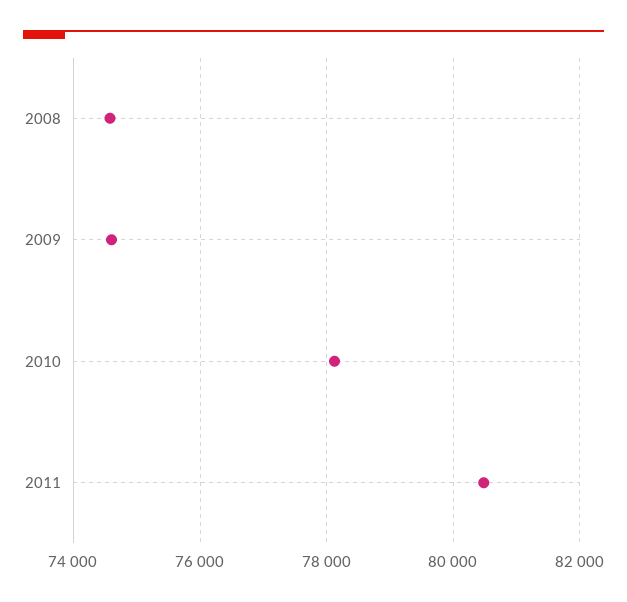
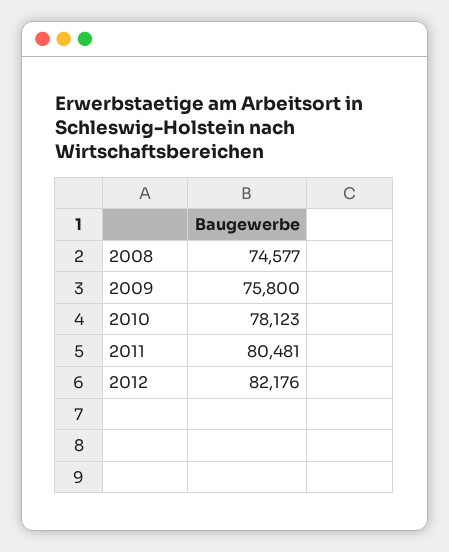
2009: 74600 -> 75800
2012: none -> 82176

